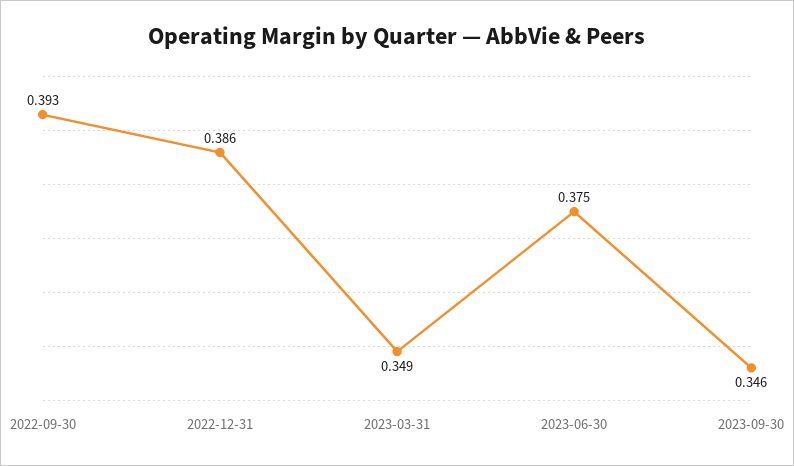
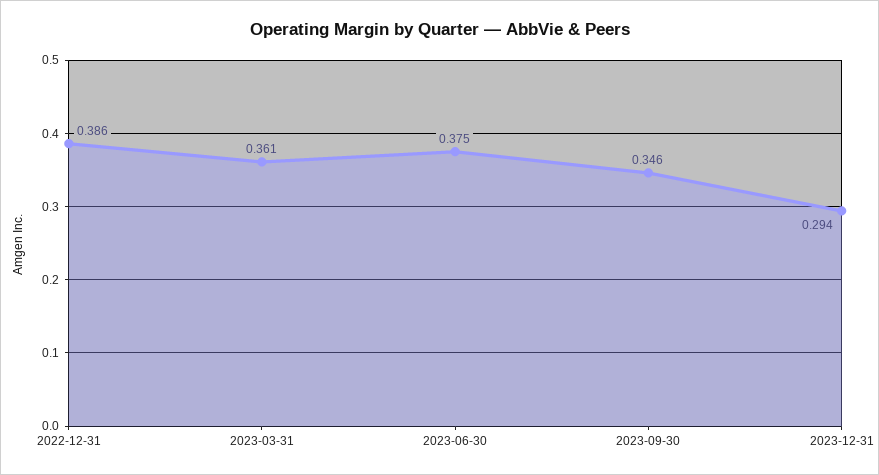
2022-09-30: 0.393 -> none
2023-03-31: 0.349 -> 0.361
2023-12-31: none -> 0.294

